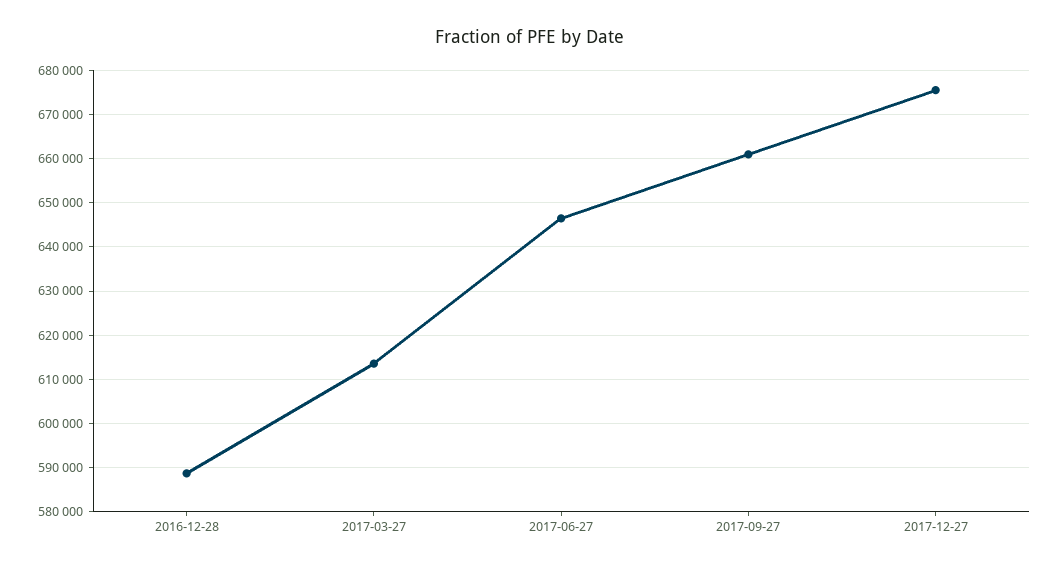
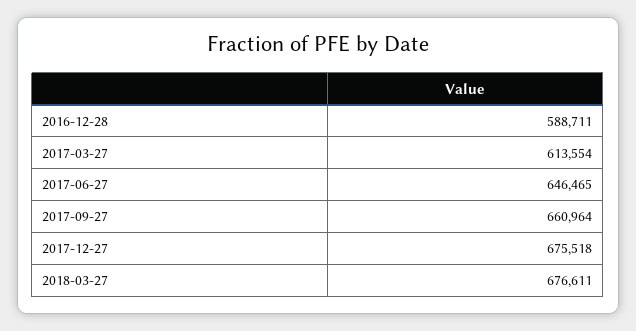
2018-03-27: none -> 676611

